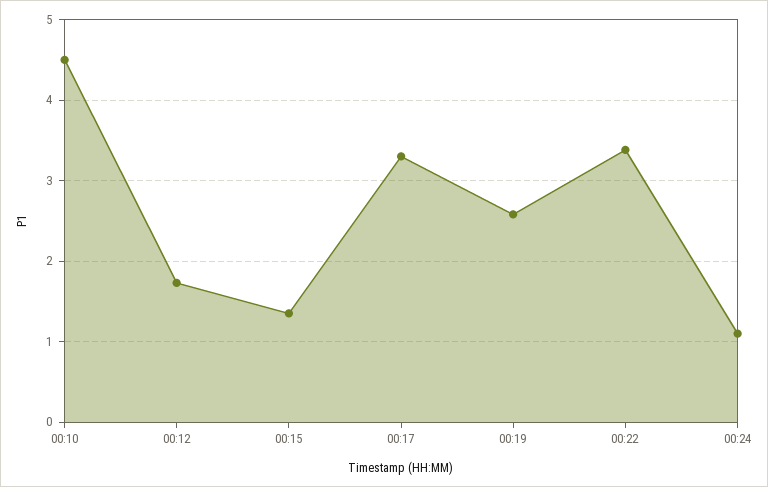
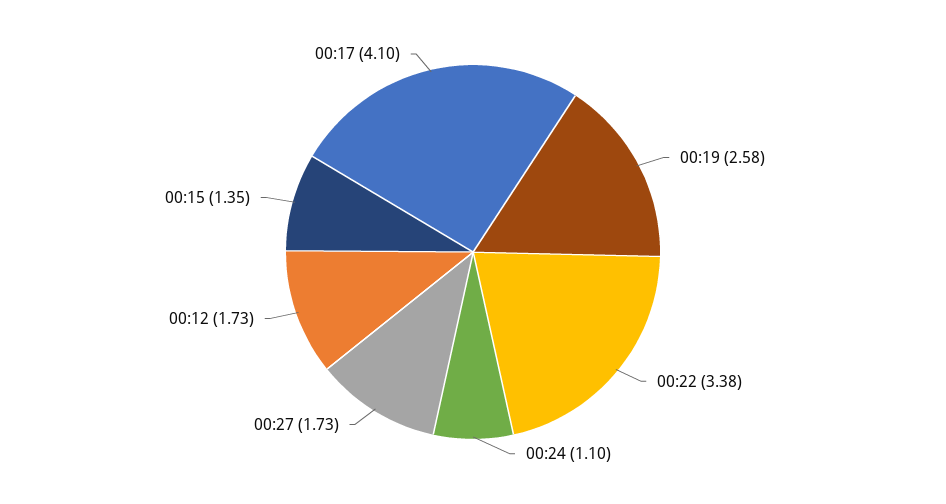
00:10: 4.5 -> none
00:17: 3.3 -> 4.1
00:27: none -> 1.73

